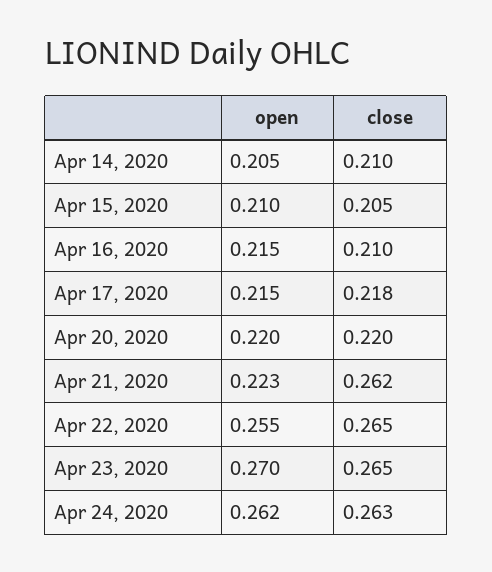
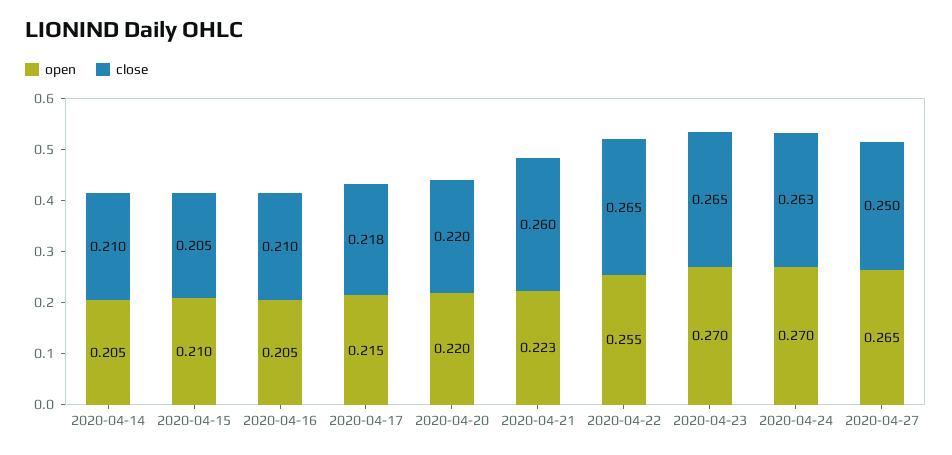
open, Apr 16, 2020: 0.215 -> 0.205
close, Apr 21, 2020: 0.262 -> 0.26
open, Apr 24, 2020: 0.262 -> 0.27
open, 2020-04-27: none -> 0.265
close, 2020-04-27: none -> 0.25

